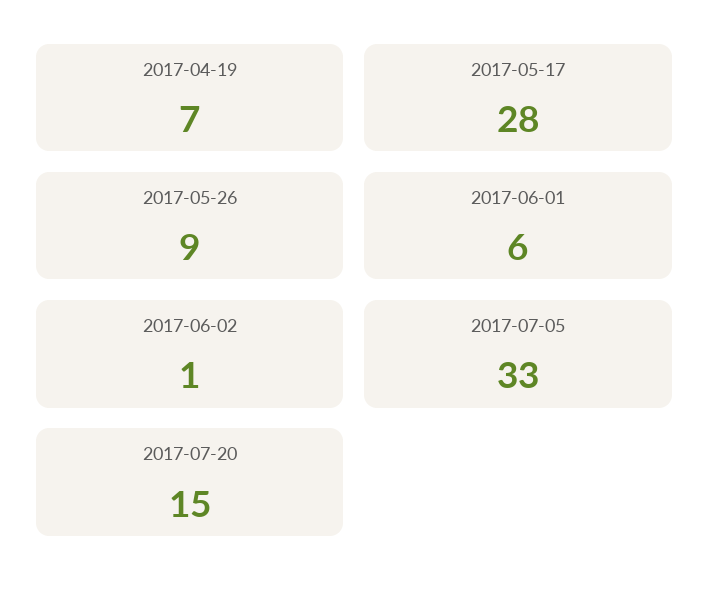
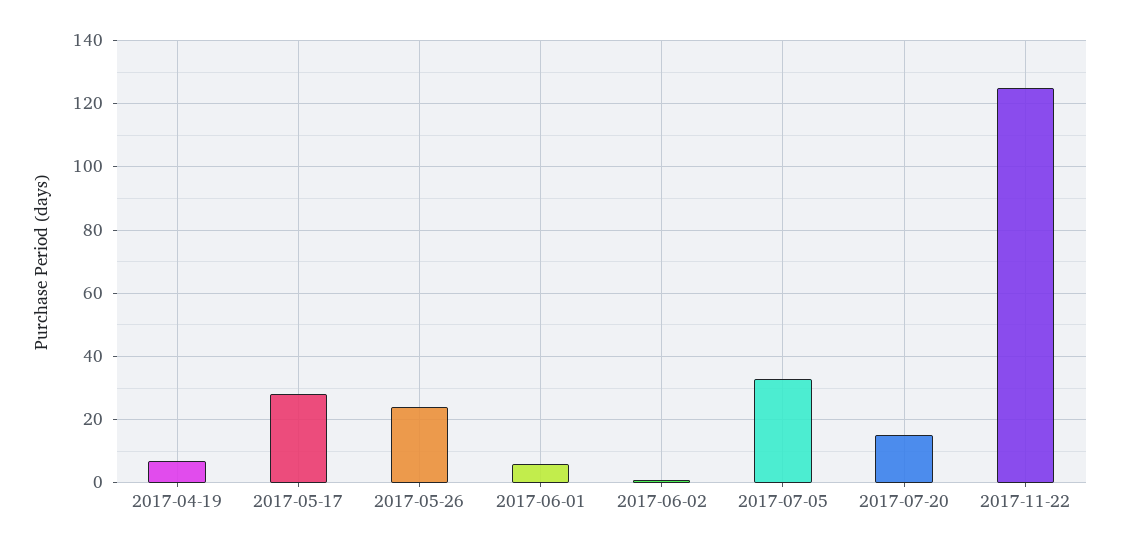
2017-05-26: 9 -> 25
2017-11-22: none -> 125

